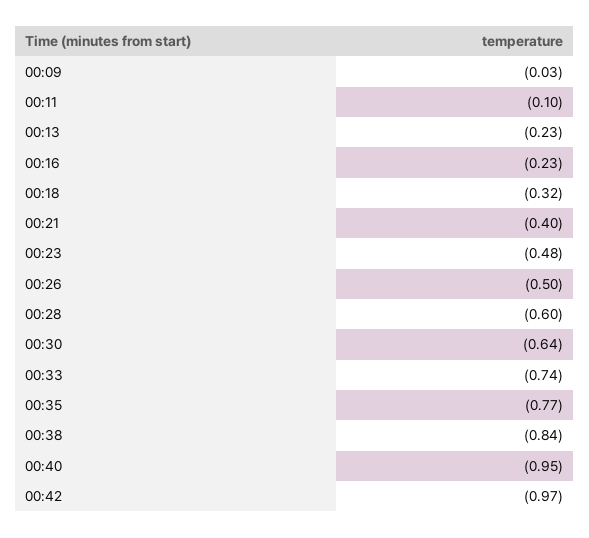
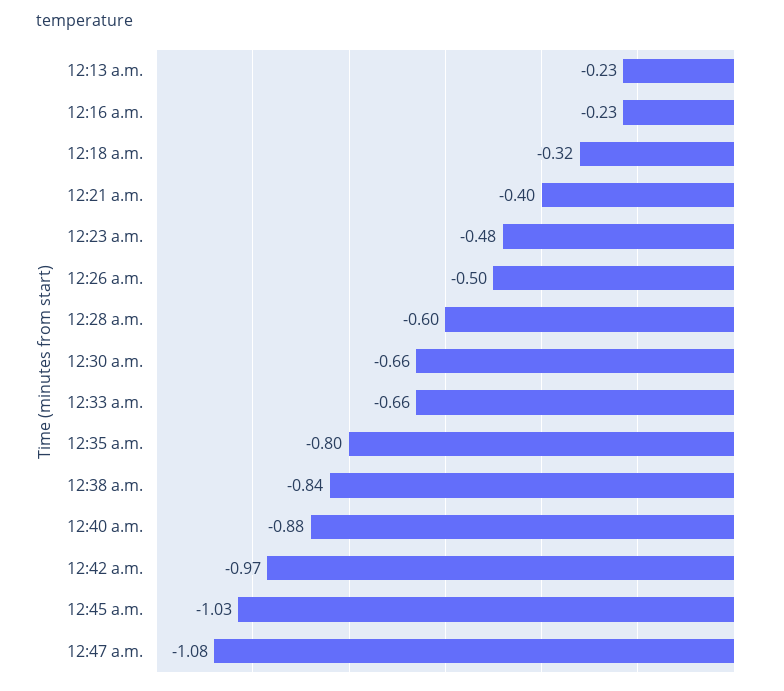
00:09: -0.03 -> none
00:11: -0.1 -> none
00:30: -0.64 -> -0.66
00:33: -0.74 -> -0.66
00:35: -0.77 -> -0.8
00:40: -0.95 -> -0.88
12:45 a.m.: none -> -1.03
12:47 a.m.: none -> -1.08

